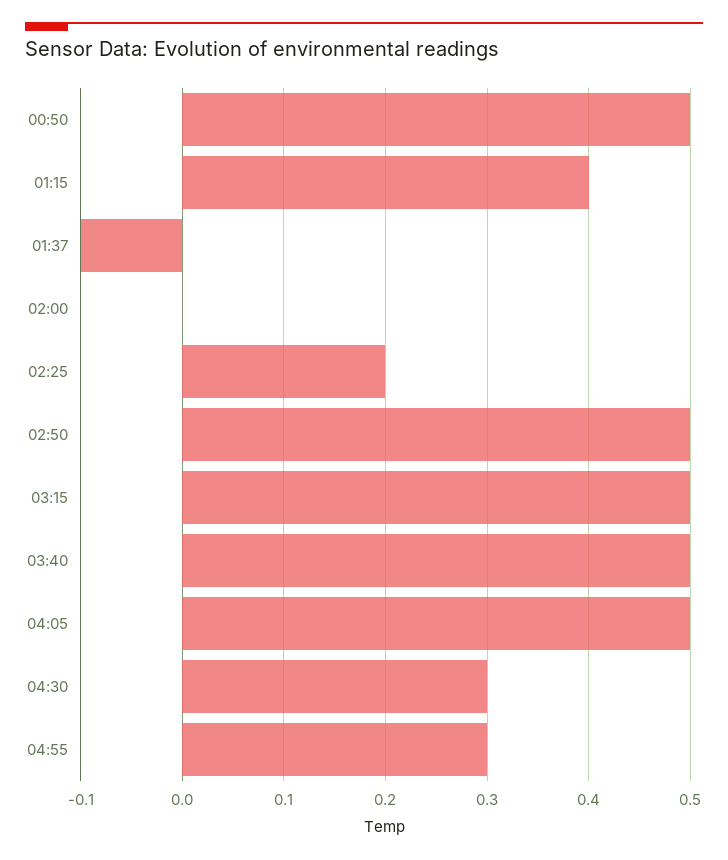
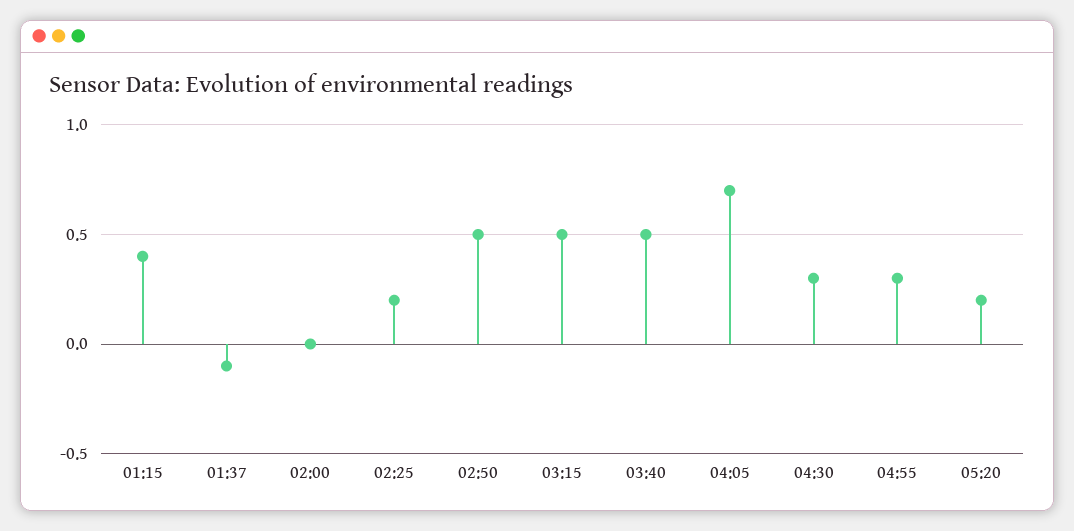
00:50: 0.5 -> none
04:05: 0.5 -> 0.7
05:20: none -> 0.2

